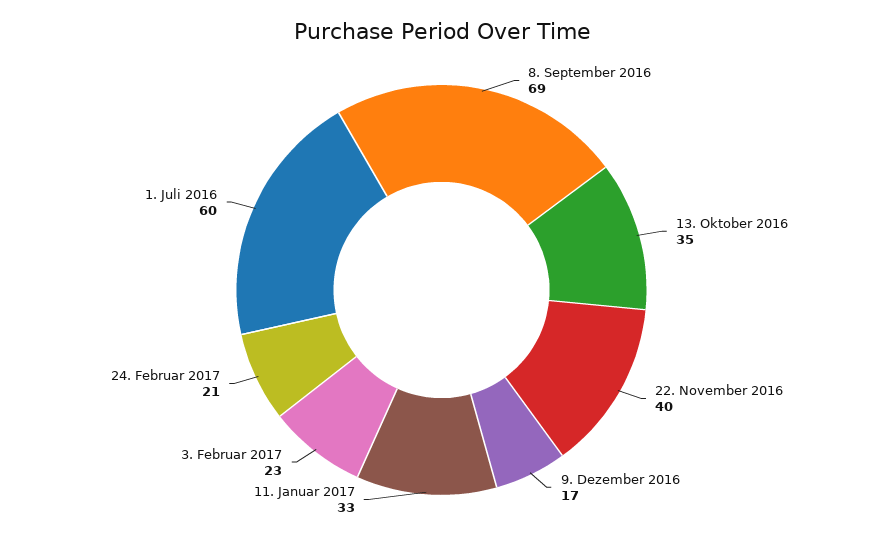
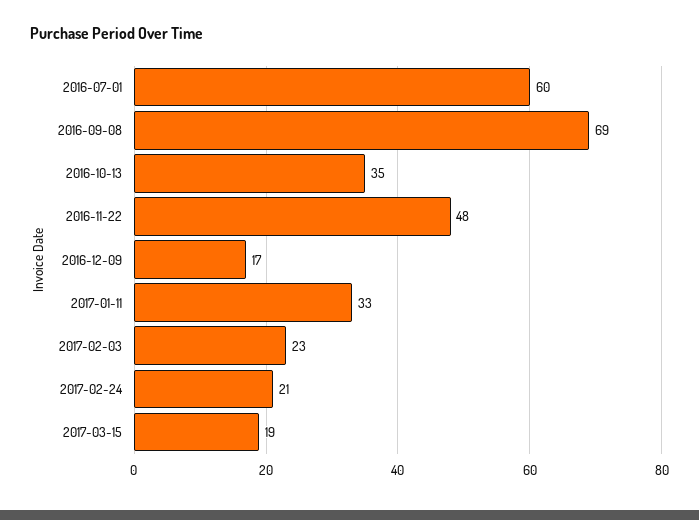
22. November 2016: 40 -> 48
2017-03-15: none -> 19

